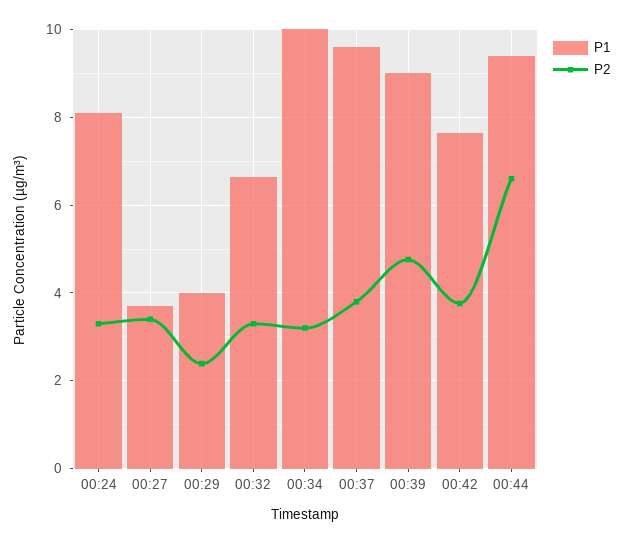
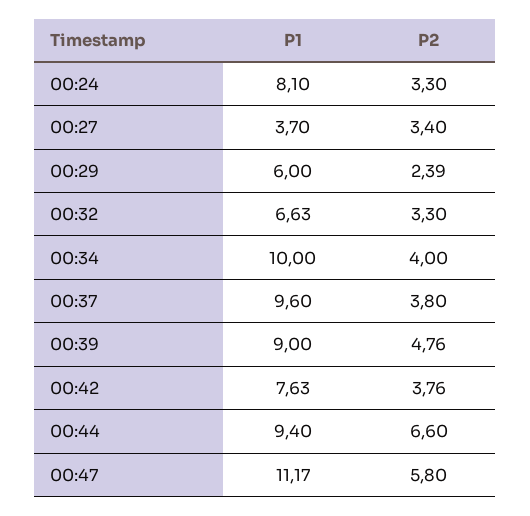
P1, 00:29: 4 -> 6
P2, 00:34: 3.2 -> 4
P1, 00:47: none -> 11.17
P2, 00:47: none -> 5.8

